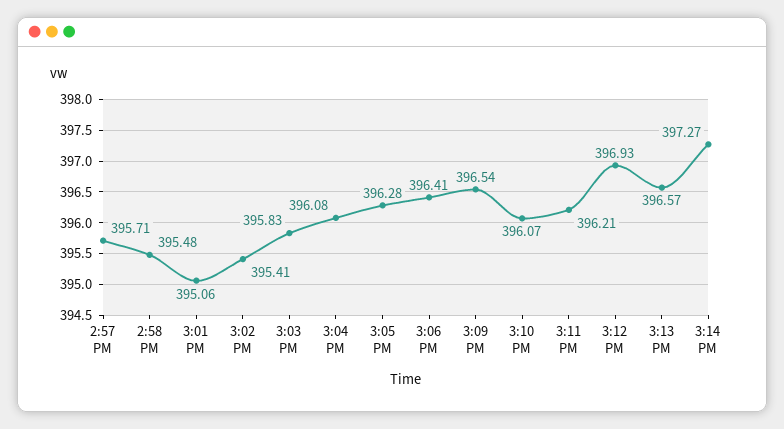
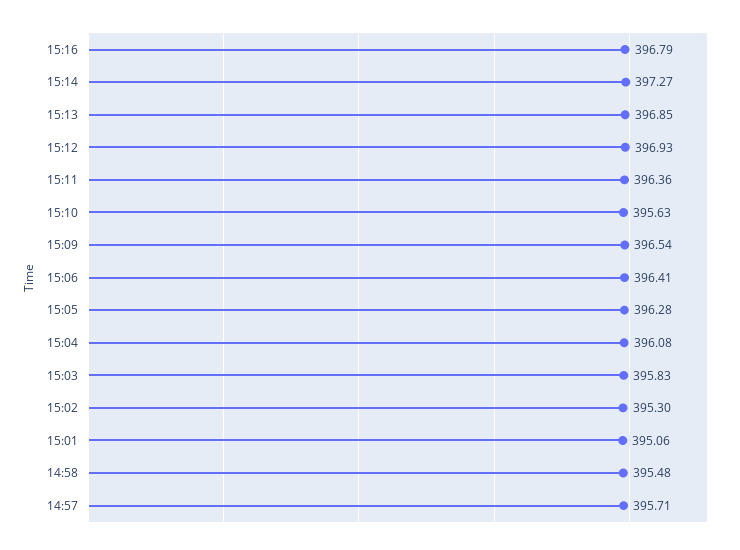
3:02 PM: 395.41 -> 395.3
3:10 PM: 396.07 -> 395.63
3:11 PM: 396.21 -> 396.36
3:13 PM: 396.57 -> 396.85
15:16: none -> 396.79

